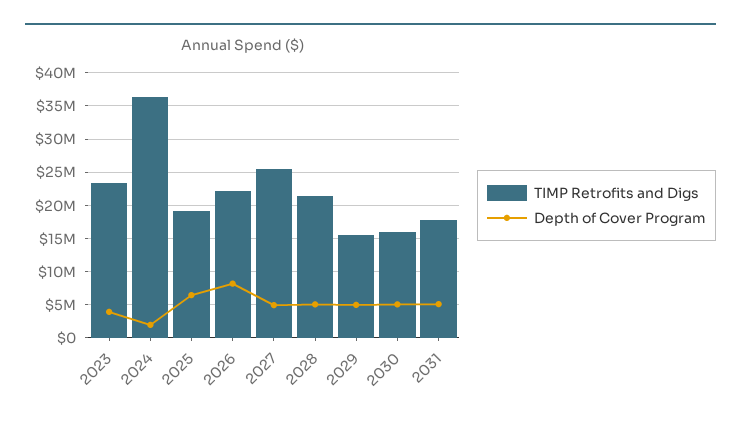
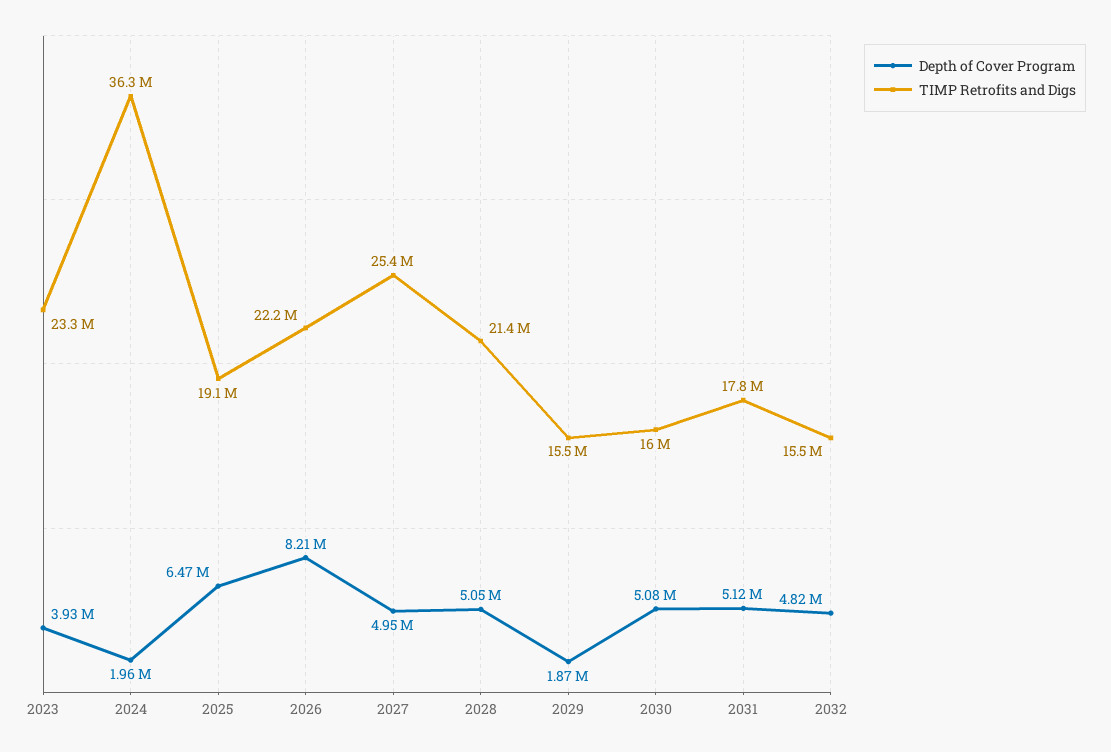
Depth of Cover Program, 2029: 5000000 -> 1870000
Depth of Cover Program, 2032: none -> 4820000
TIMP Retrofits and Digs, 2032: none -> 15500000

